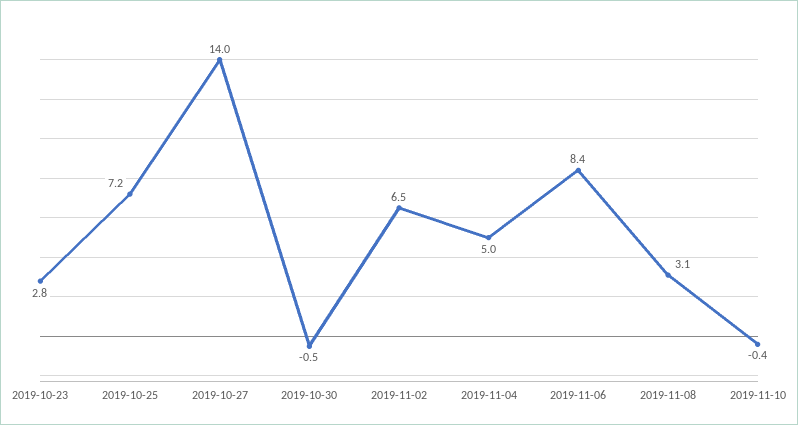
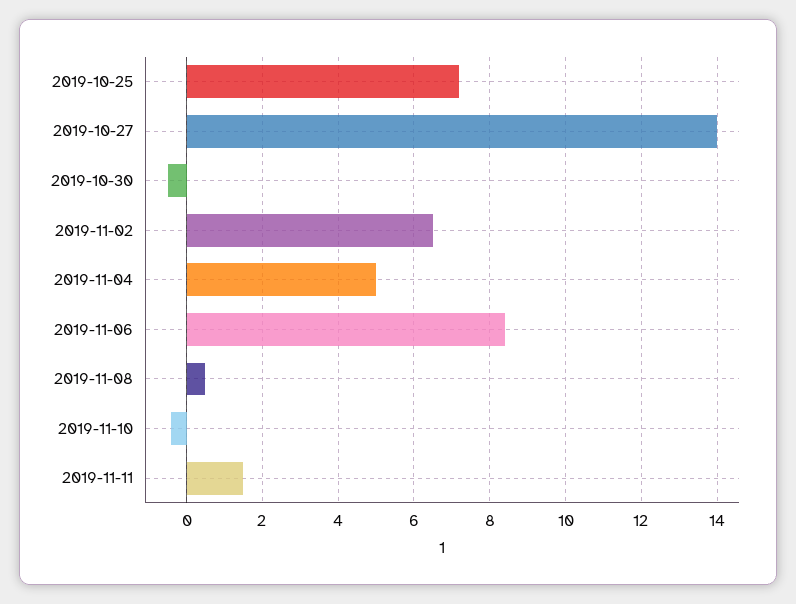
2019-10-23: 2.8 -> none
2019-11-08: 3.1 -> 0.5
2019-11-11: none -> 1.5

